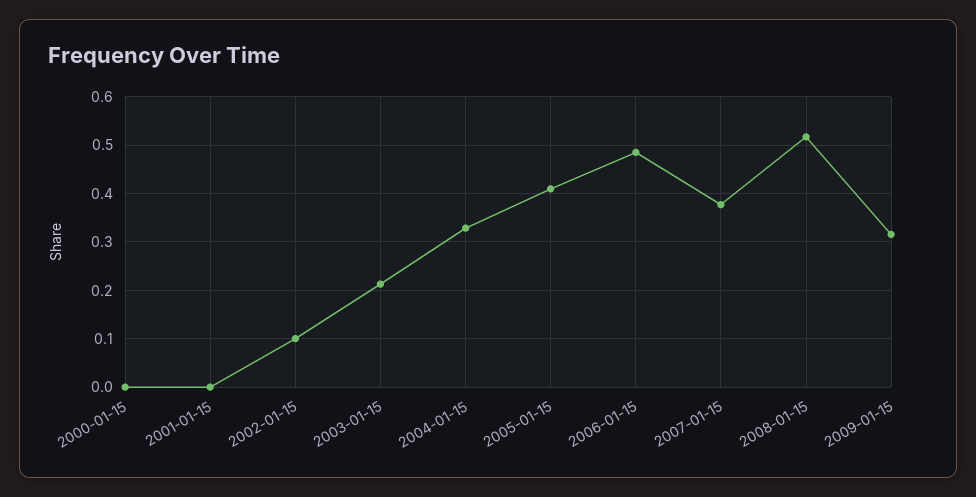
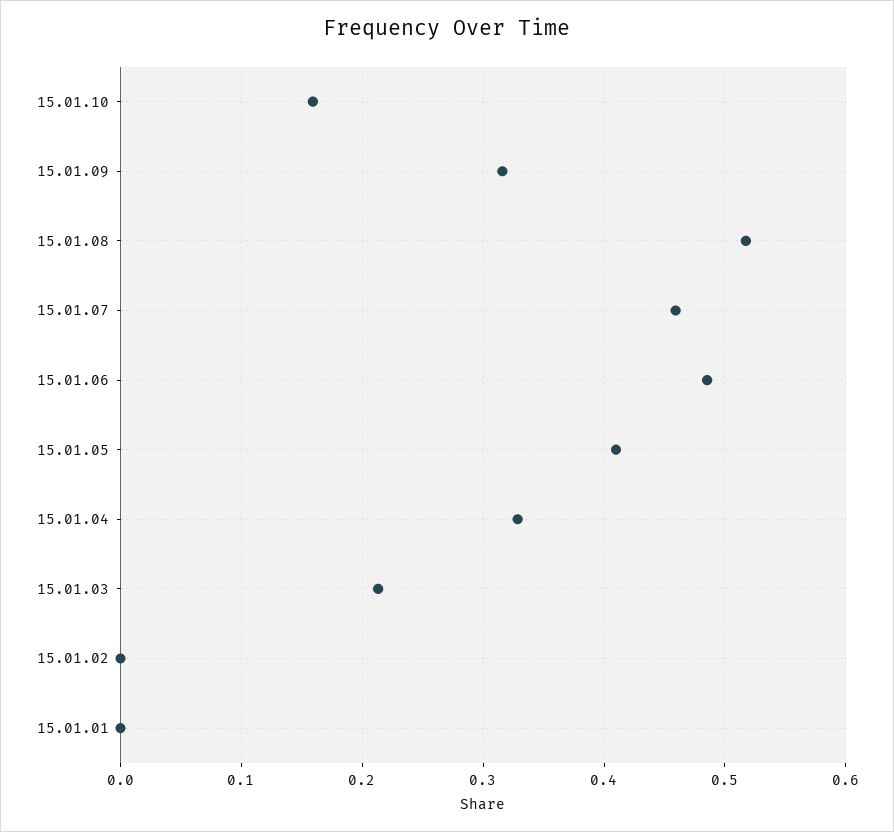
2000-01-15: 0 -> none
2002-01-15: 0.1 -> 0
2007-01-15: 0.38 -> 0.46
15.01.10: none -> 0.16

